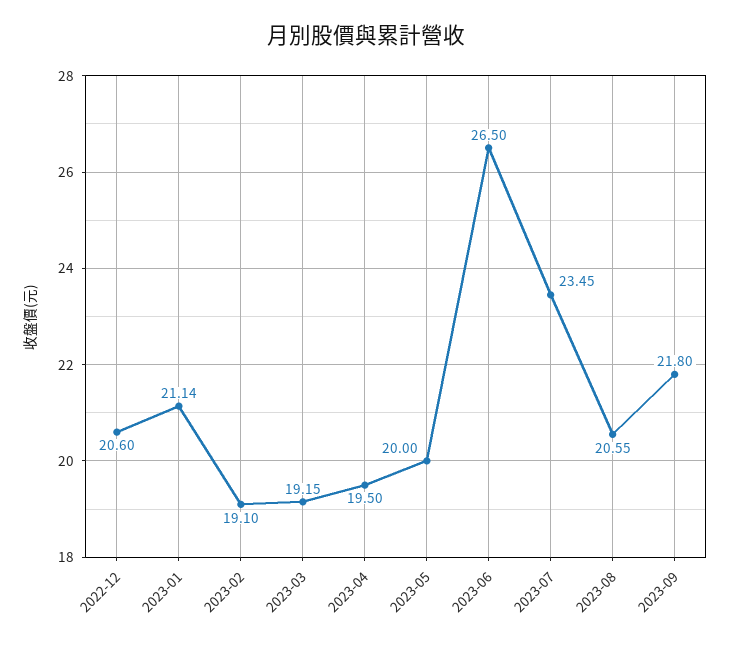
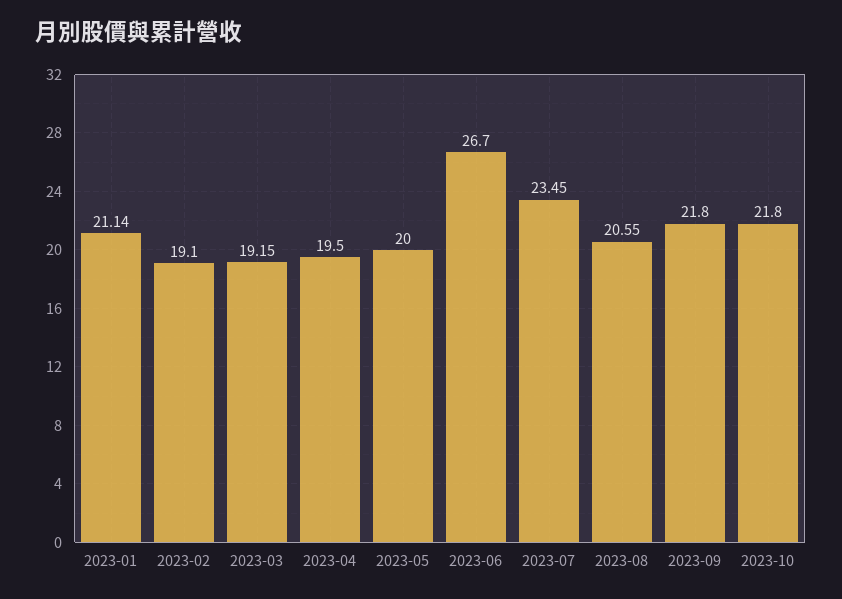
2022-12: 20.6 -> none
2023-06: 26.5 -> 26.7
2023-10: none -> 21.8

